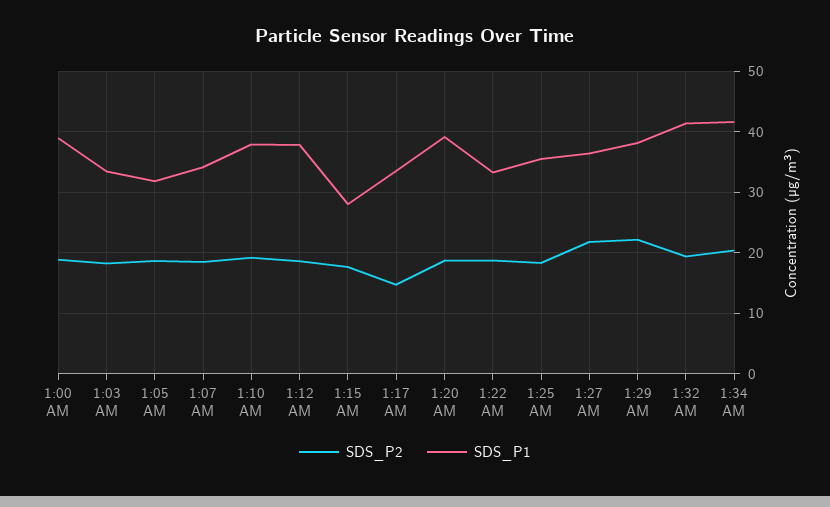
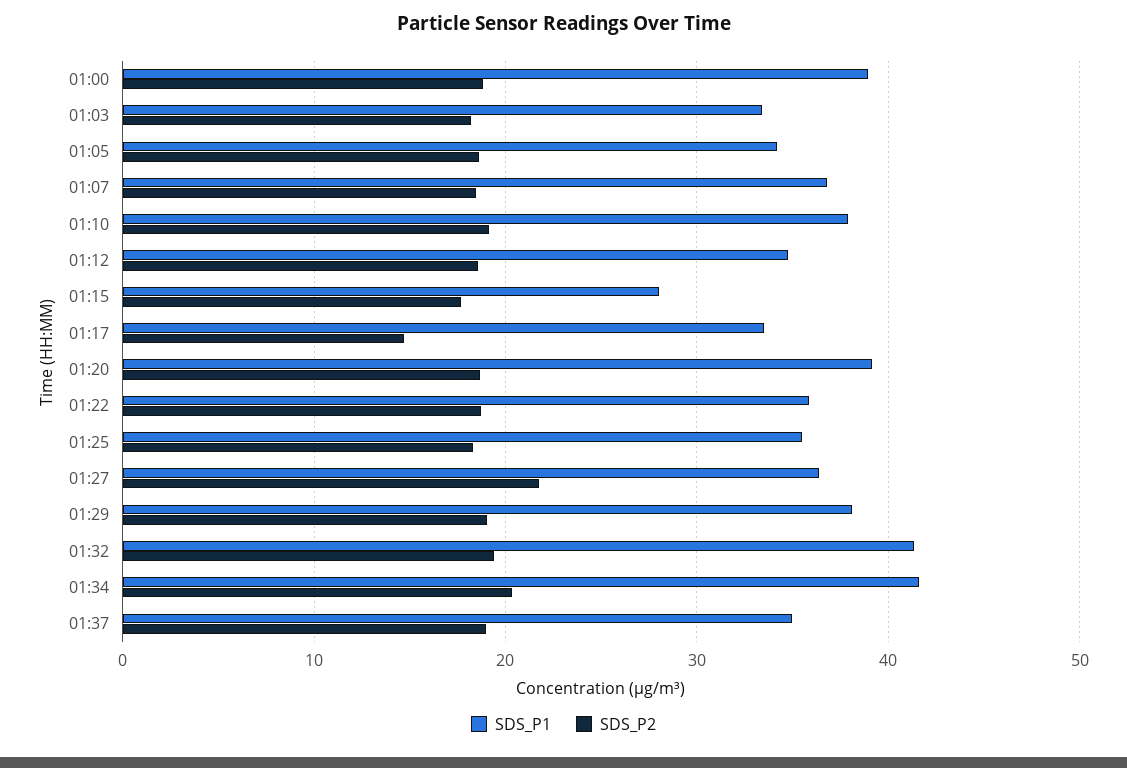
SDS_P1, 1:05 AM: 32 -> 34
SDS_P1, 1:07 AM: 34 -> 37
SDS_P1, 1:12 AM: 38 -> 35
SDS_P1, 1:22 AM: 33 -> 36
SDS_P2, 1:29 AM: 22 -> 19
SDS_P1, 01:37: none -> 35
SDS_P2, 01:37: none -> 19

